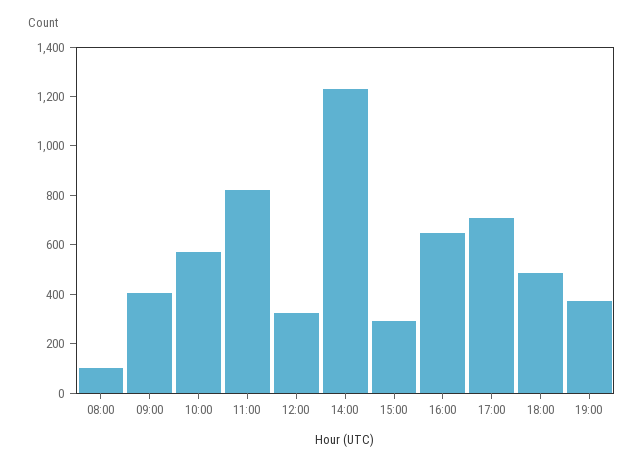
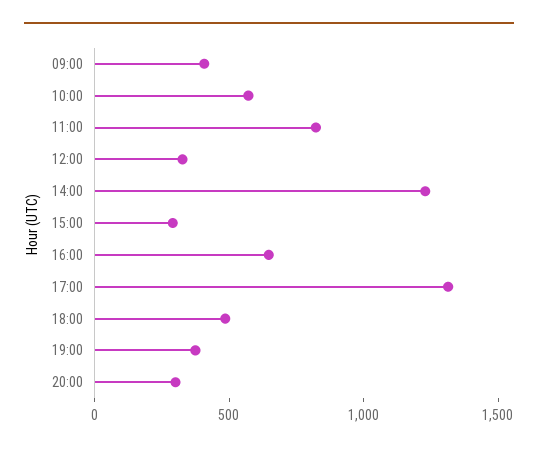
08:00: 100 -> none
17:00: 700 -> 1300
20:00: none -> 300

